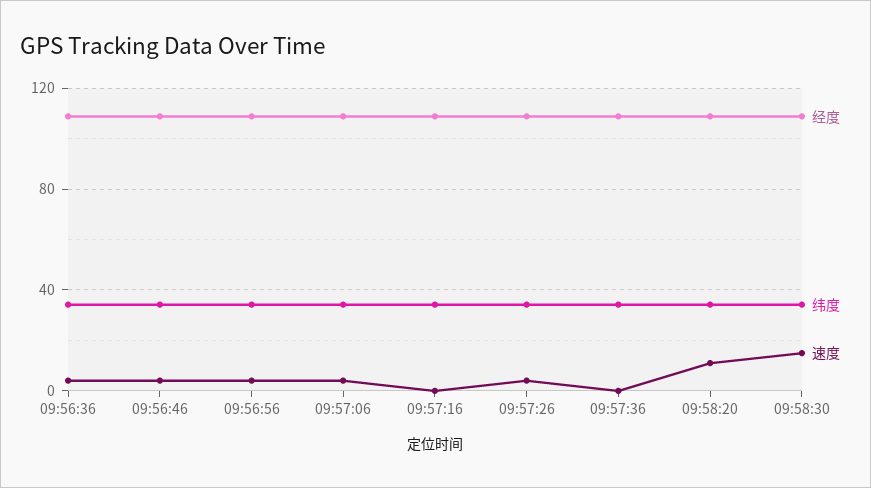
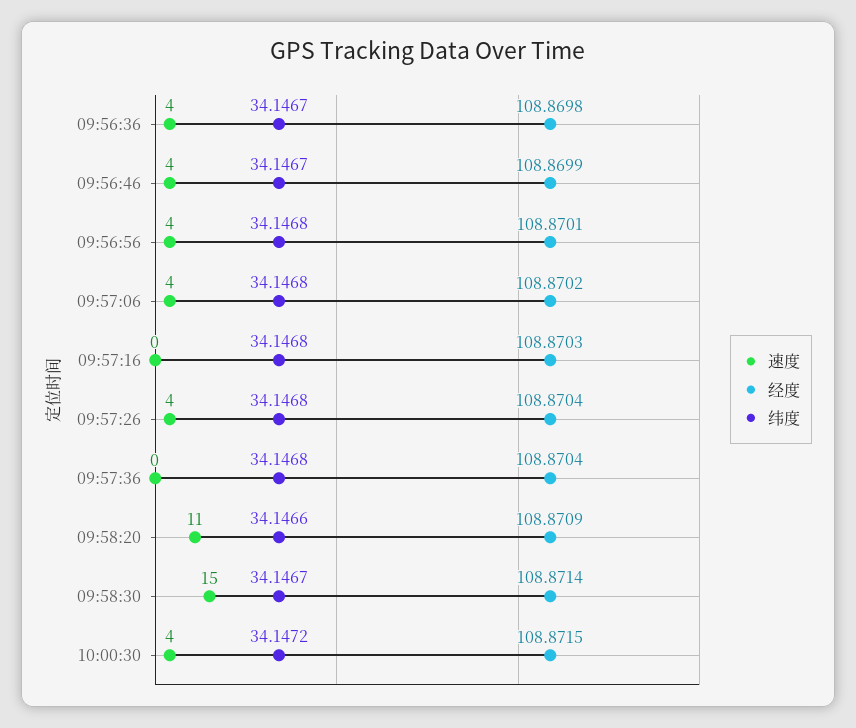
速度, 10:00:30: none -> 4
经度, 10:00:30: none -> 108.8715
纬度, 10:00:30: none -> 34.1472

